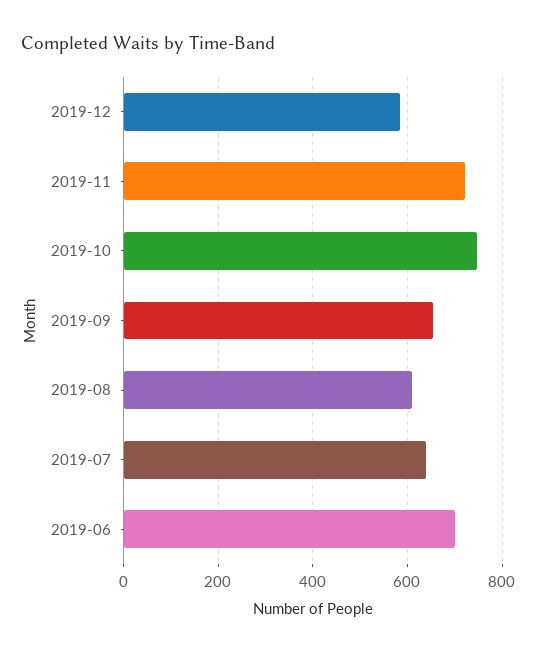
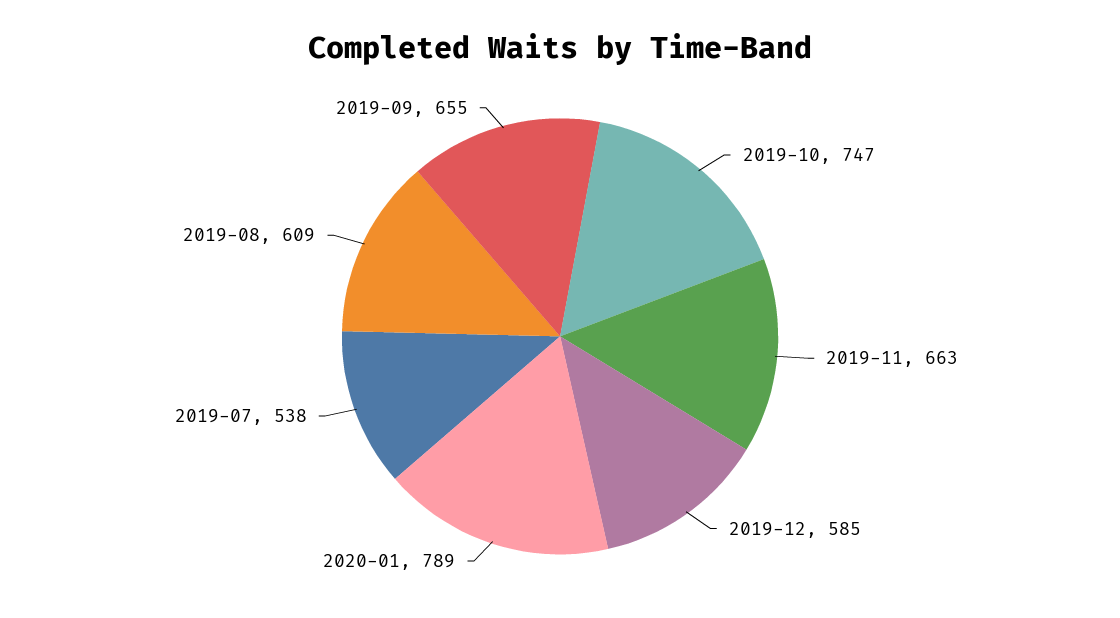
2019-11: 720 -> 663
2019-07: 640 -> 538
2019-06: 700 -> none
2020-01: none -> 789

